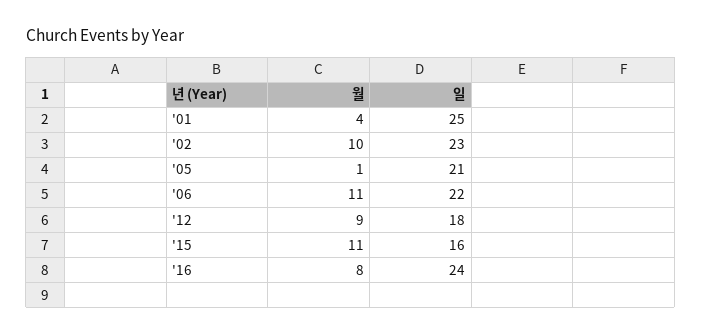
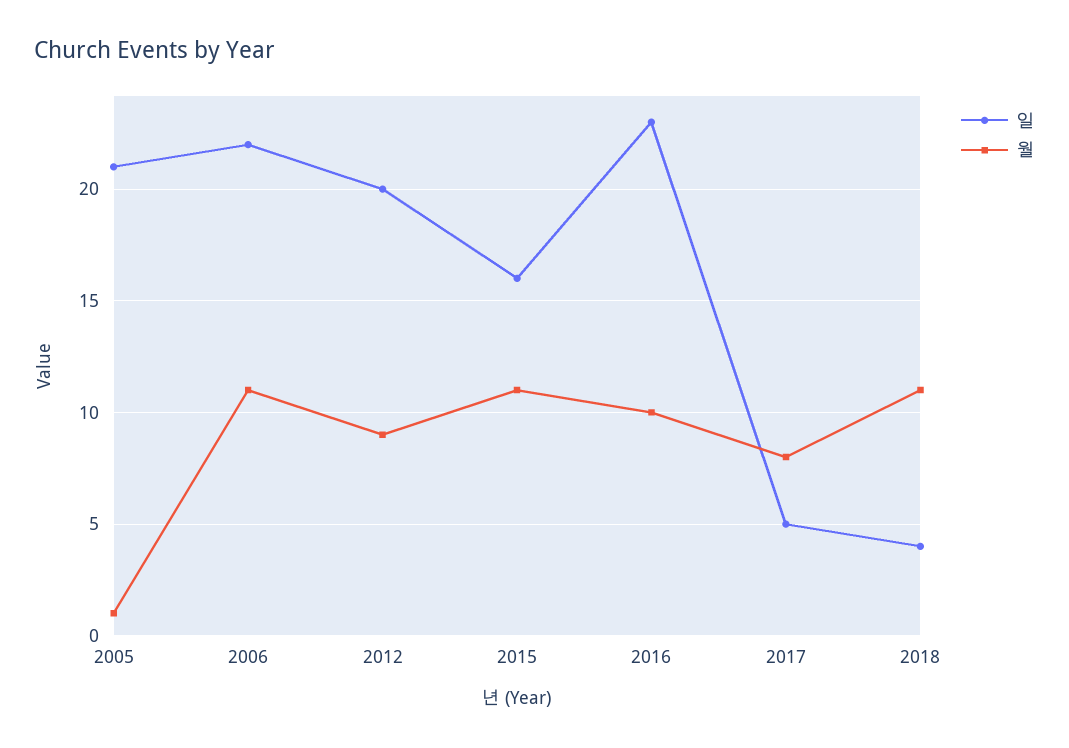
월, '01: 4 -> none
일, '01: 25 -> none
월, '02: 10 -> none
일, '02: 23 -> none
일, '12: 18 -> 20
월, '16: 8 -> 10
일, '16: 24 -> 23
일, 2017: none -> 5
월, 2017: none -> 8
일, 2018: none -> 4
월, 2018: none -> 11

